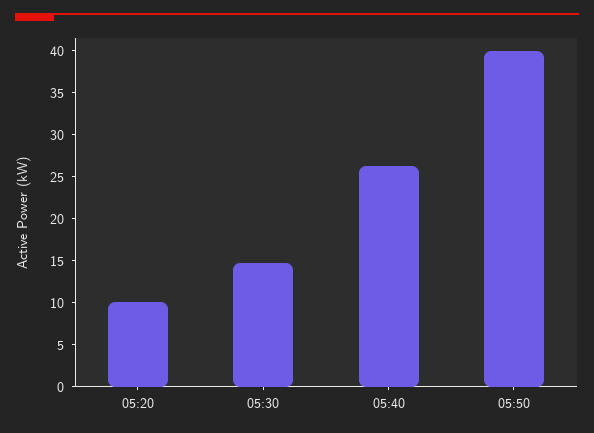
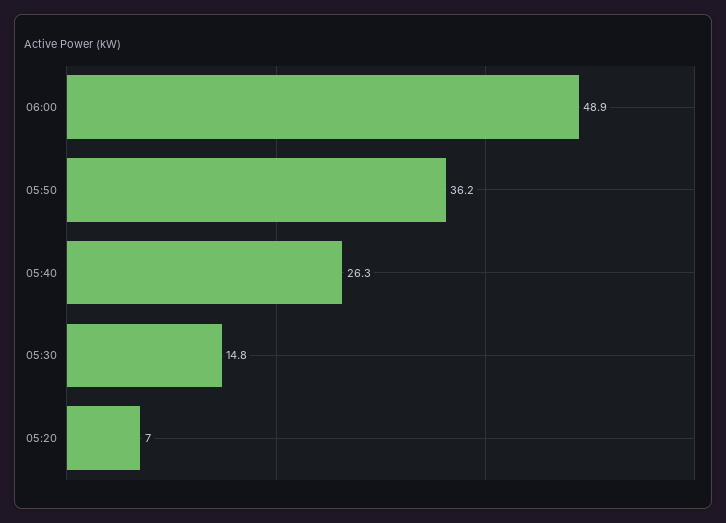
05:20: 10 -> 7
05:50: 40 -> 36.2
06:00: none -> 48.9

